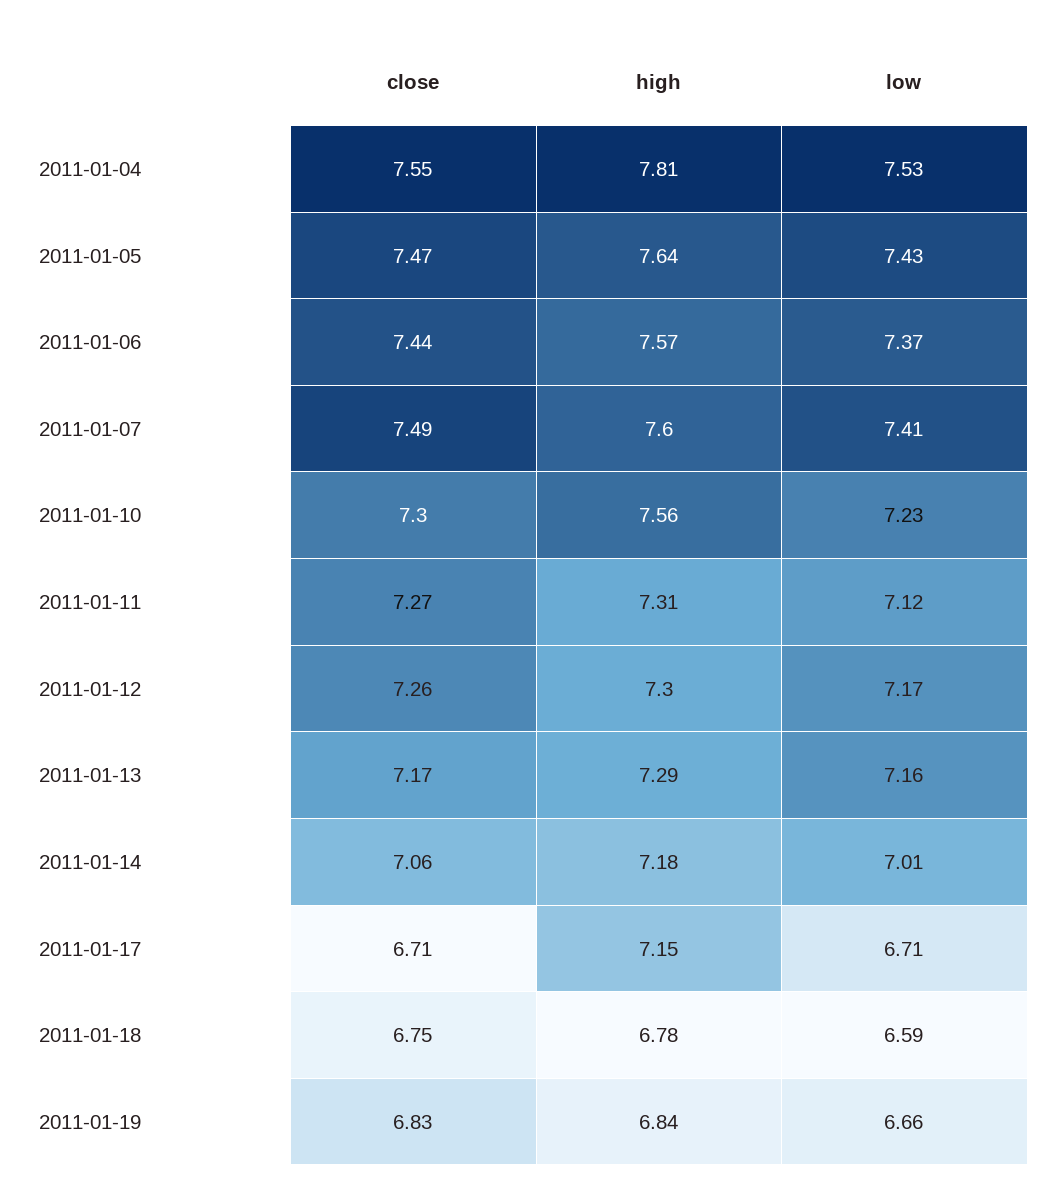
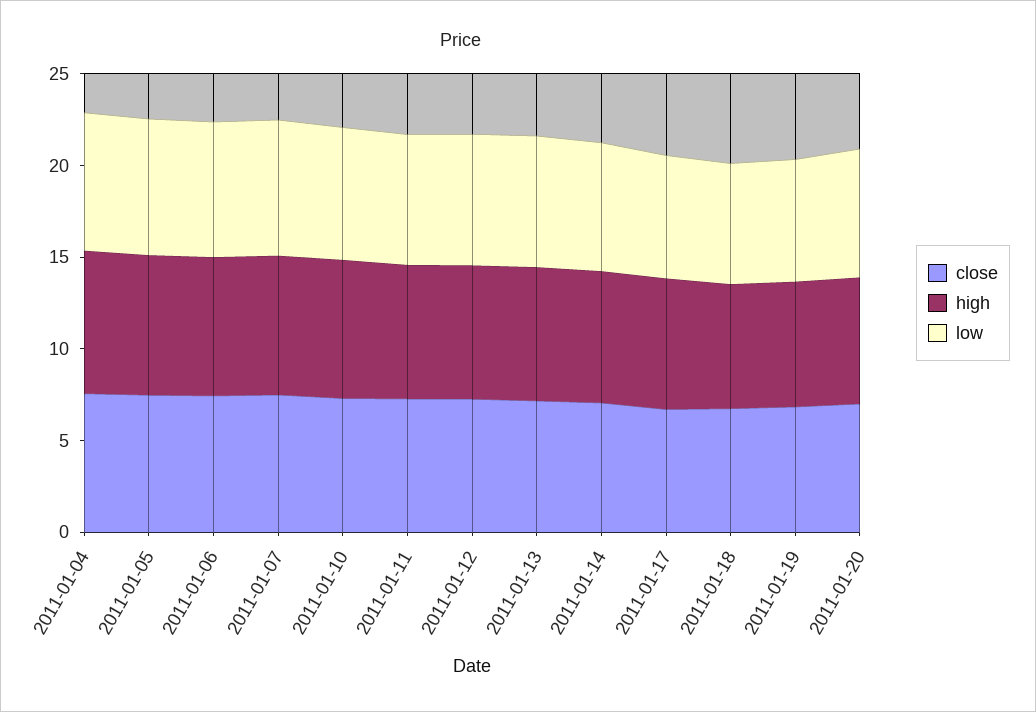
close, 2011-01-20: none -> 7
high, 2011-01-20: none -> 7
low, 2011-01-20: none -> 7

